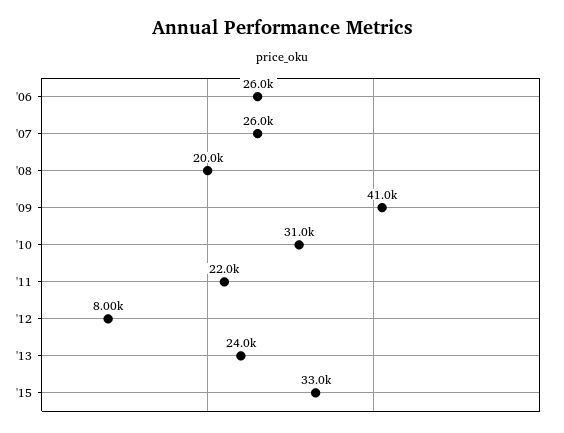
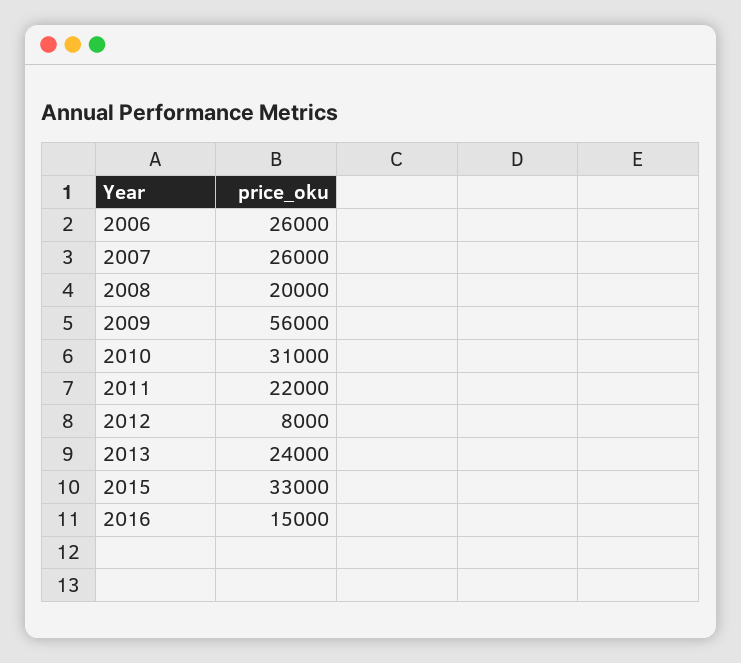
'09: 41000 -> 56000
2016: none -> 15000

